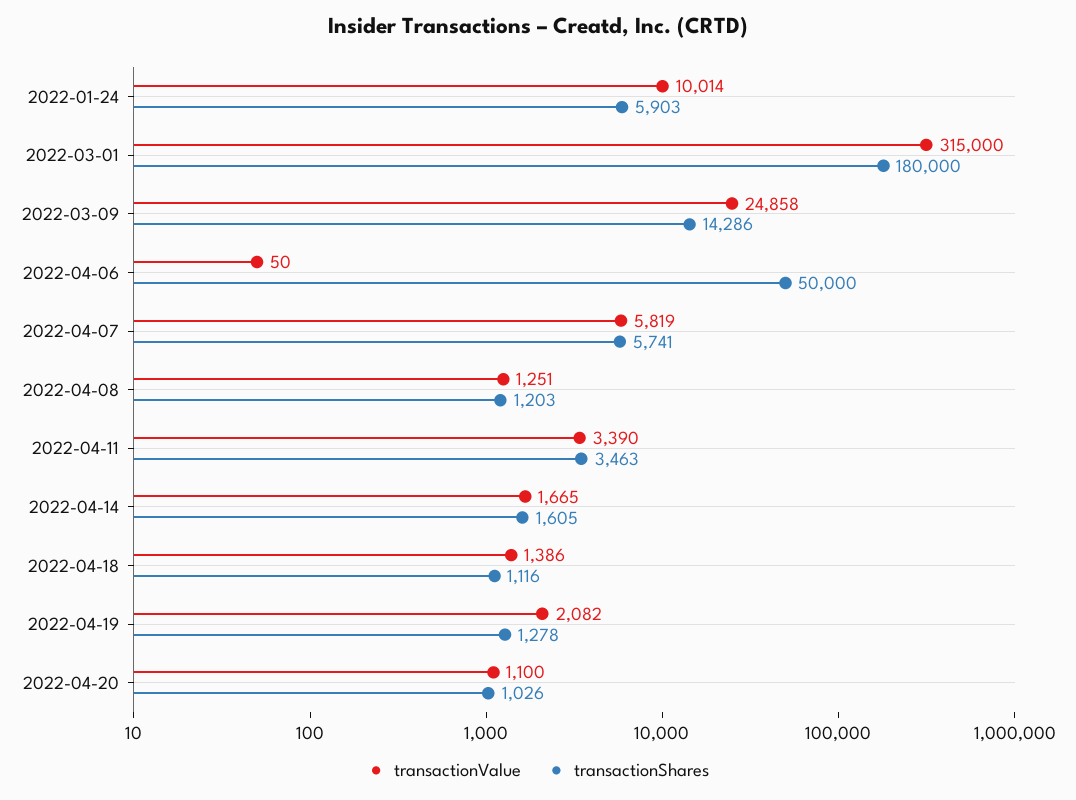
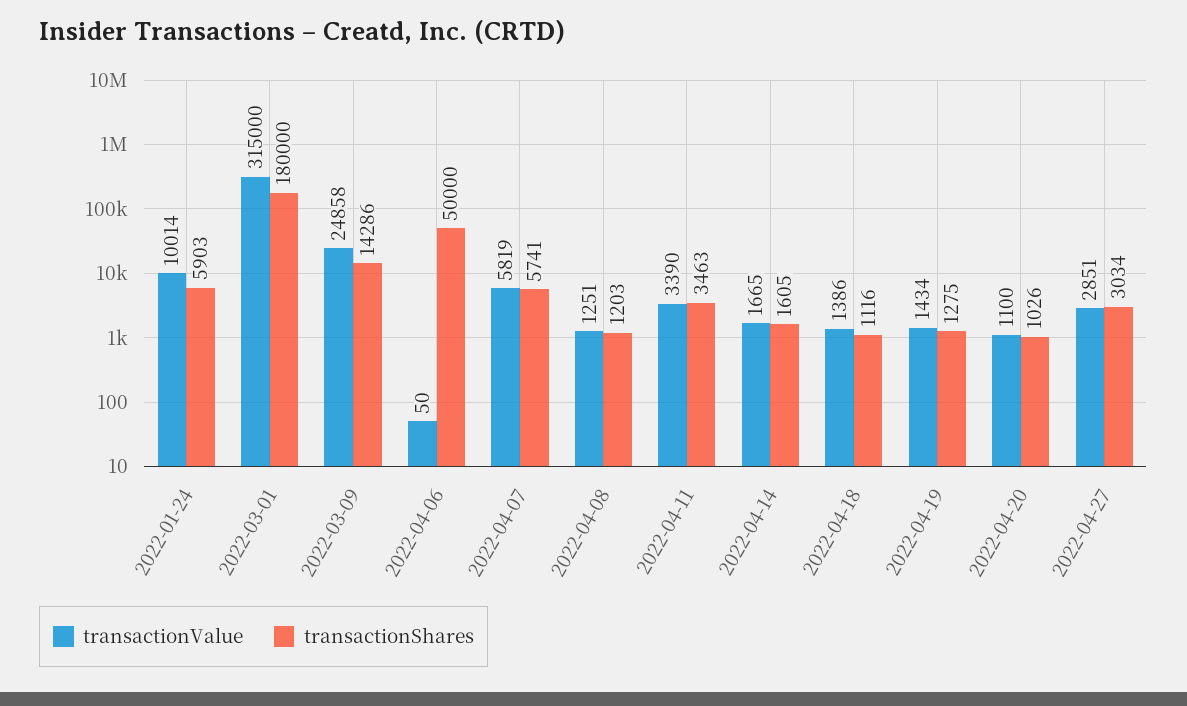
transactionValue, 2022-04-19: 2082 -> 1434
transactionShares, 2022-04-19: 1278 -> 1275
transactionValue, 2022-04-27: none -> 2851
transactionShares, 2022-04-27: none -> 3034

